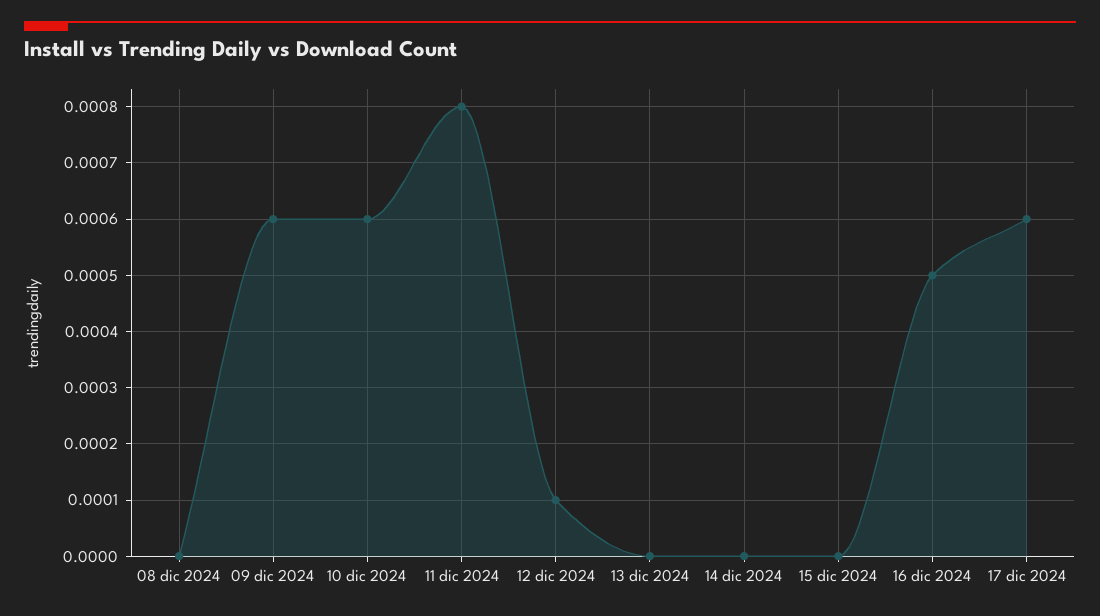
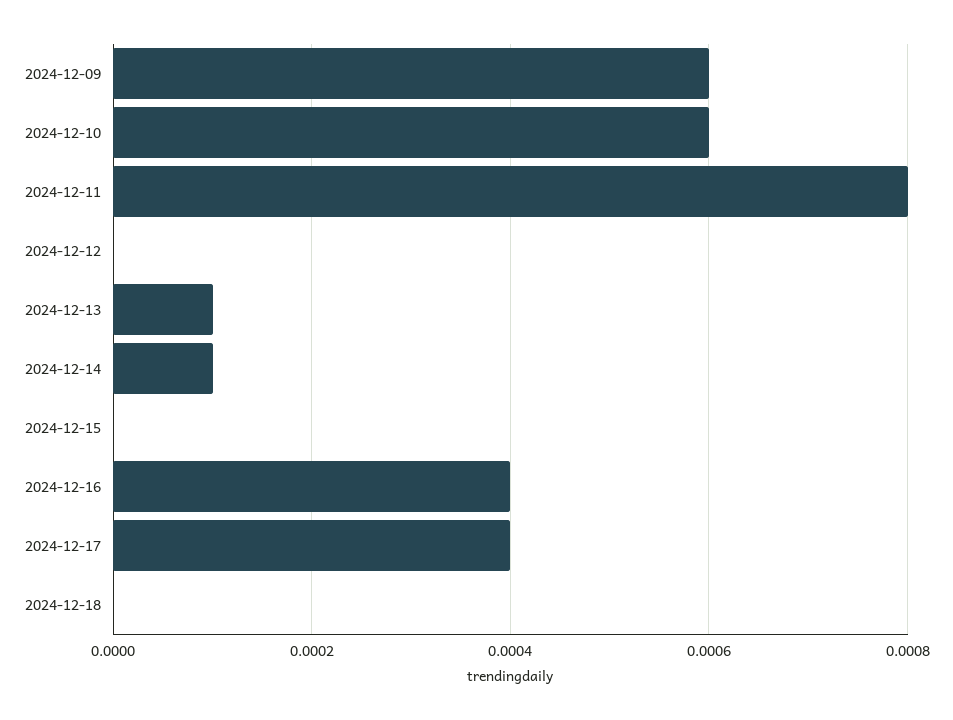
08 dic 2024: 0 -> none
12 dic 2024: 0.0001 -> 0
13 dic 2024: 0 -> 0.0001
14 dic 2024: 0 -> 0.0001
16 dic 2024: 0.0005 -> 0.0004
17 dic 2024: 0.0006 -> 0.0004
2024-12-18: none -> 0

